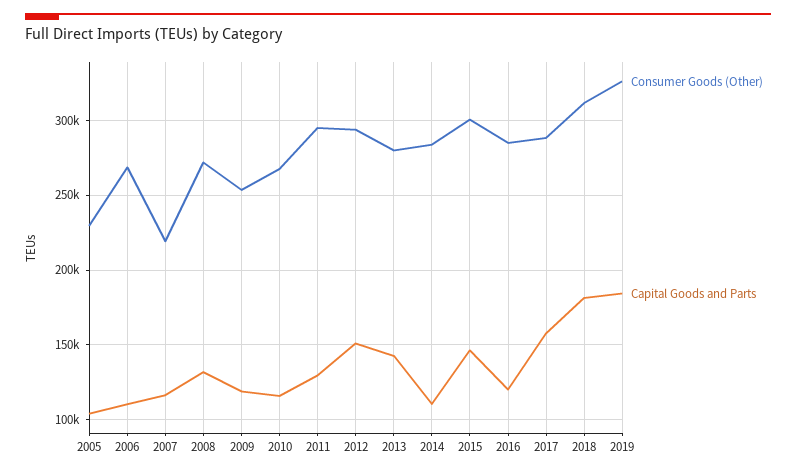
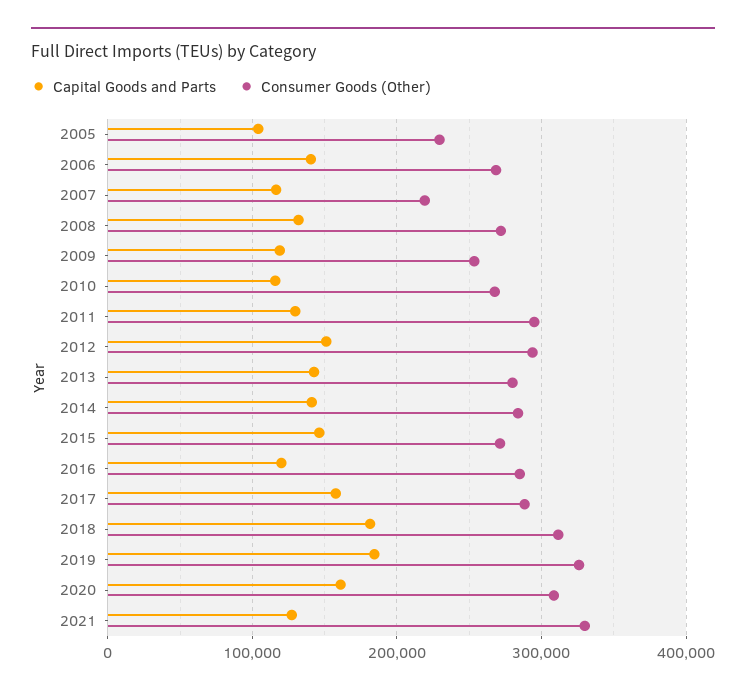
Capital Goods and Parts, 2006: 110000 -> 140000
Capital Goods and Parts, 2014: 110000 -> 140000
Consumer Goods (Other), 2015: 300000 -> 270000
Capital Goods and Parts, 2020: none -> 160000
Consumer Goods (Other), 2020: none -> 310000
Capital Goods and Parts, 2021: none -> 130000
Consumer Goods (Other), 2021: none -> 330000

